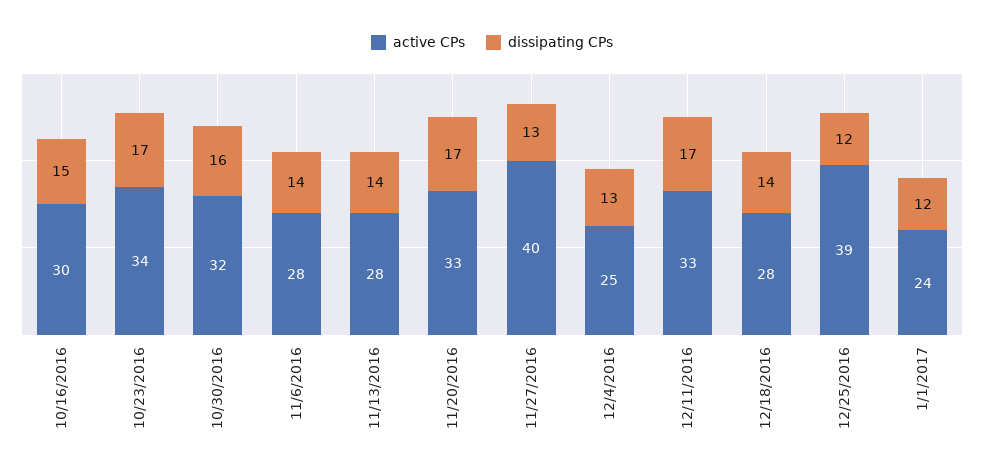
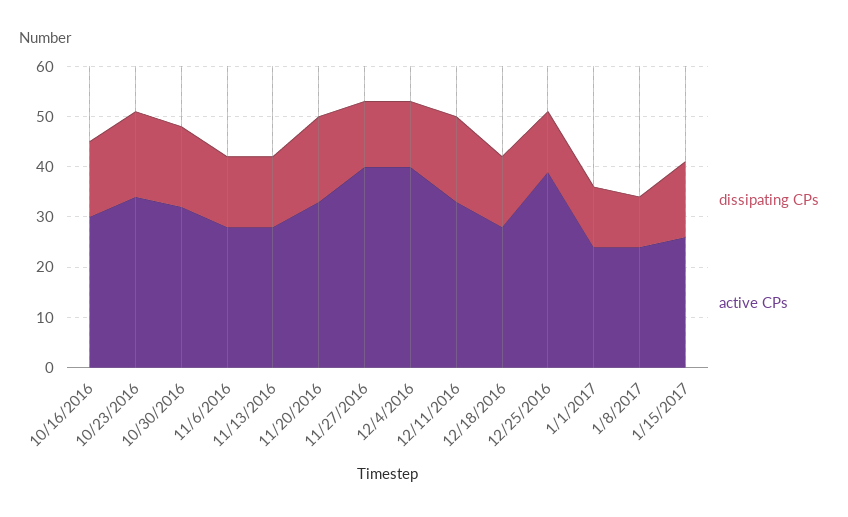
active CPs, 12/4/2016: 25 -> 40
dissipating CPs, 1/8/2017: none -> 10
active CPs, 1/8/2017: none -> 25
dissipating CPs, 1/15/2017: none -> 15
active CPs, 1/15/2017: none -> 25

